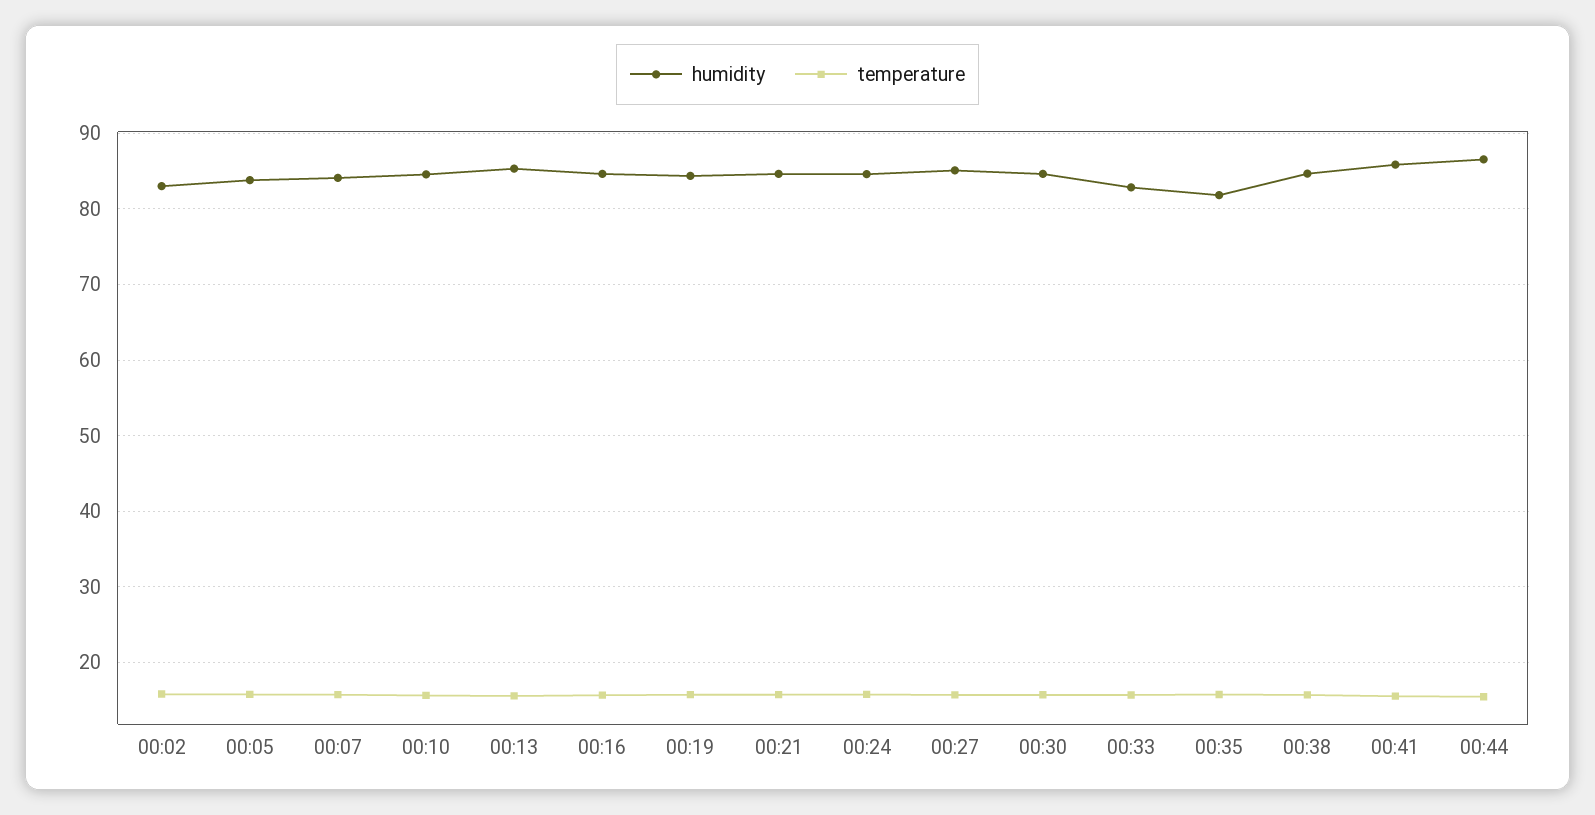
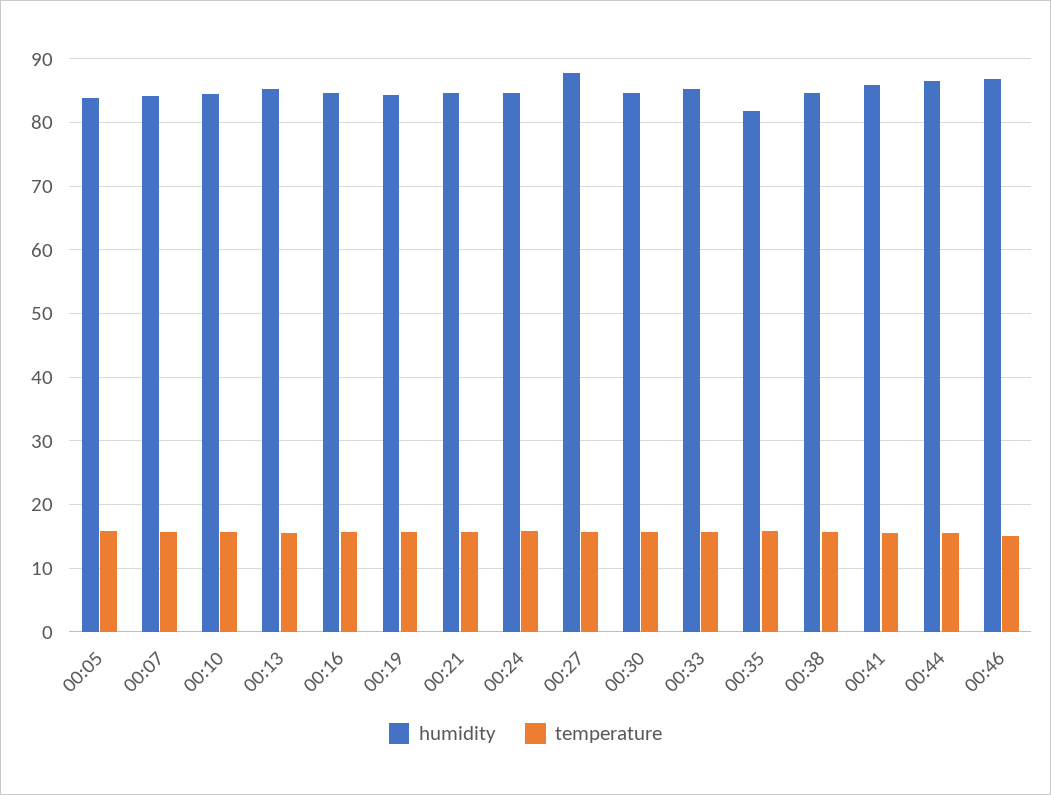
humidity, 00:02: 83 -> none
temperature, 00:02: 16 -> none
humidity, 00:27: 85 -> 88
humidity, 00:33: 83 -> 85
humidity, 00:46: none -> 87
temperature, 00:46: none -> 15

